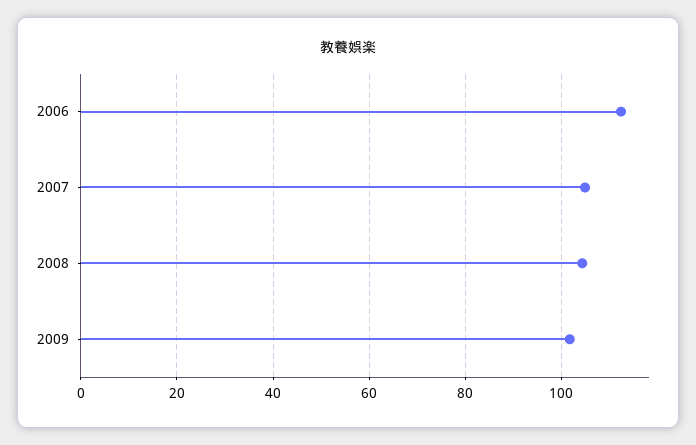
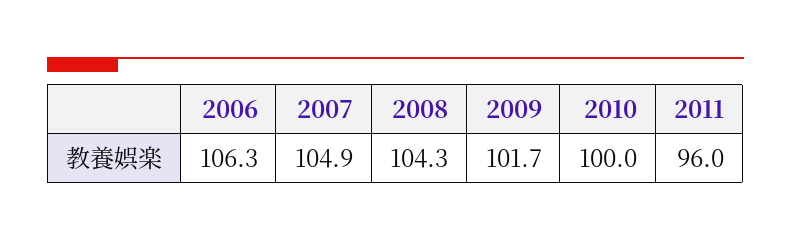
2006: 112 -> 106.3
2010: none -> 100
2011: none -> 96

